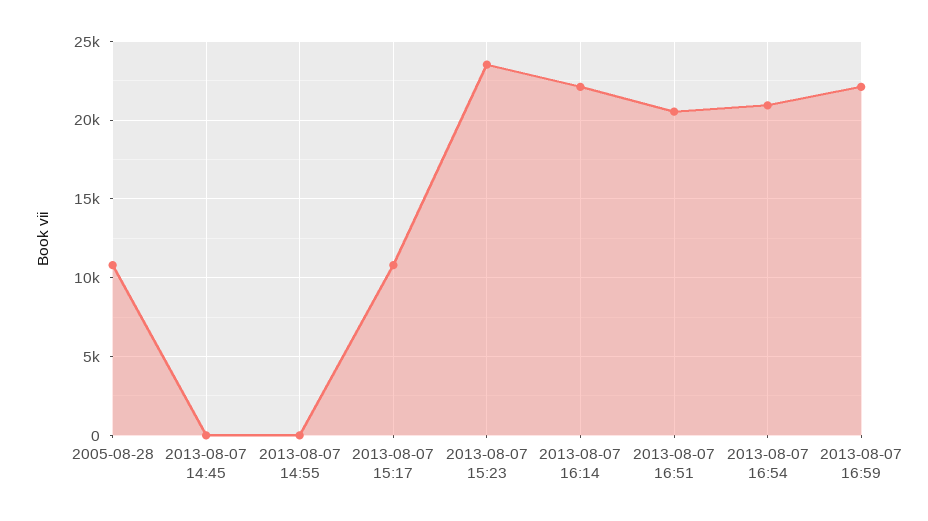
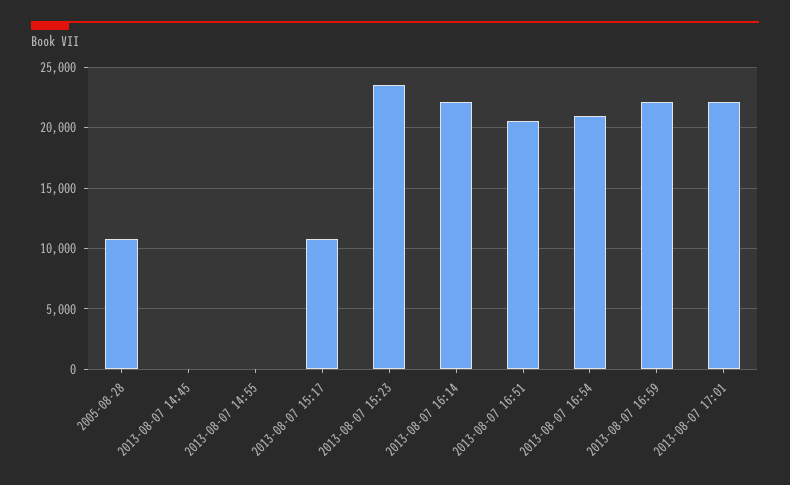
2013-08-07 17:01: none -> 22000

